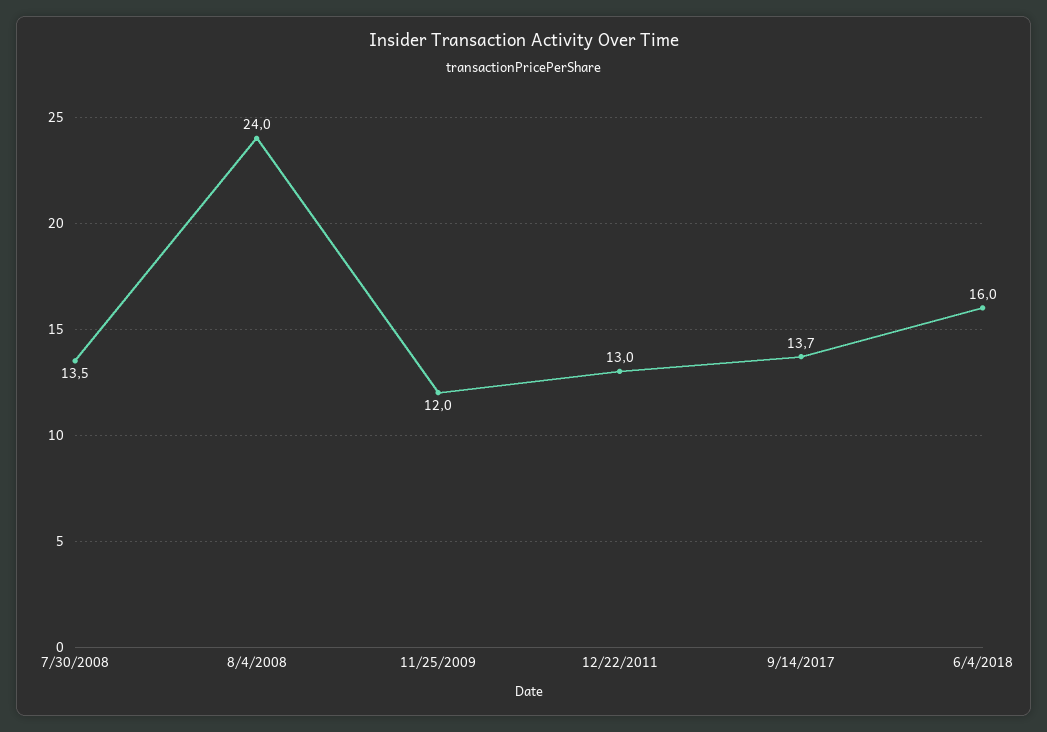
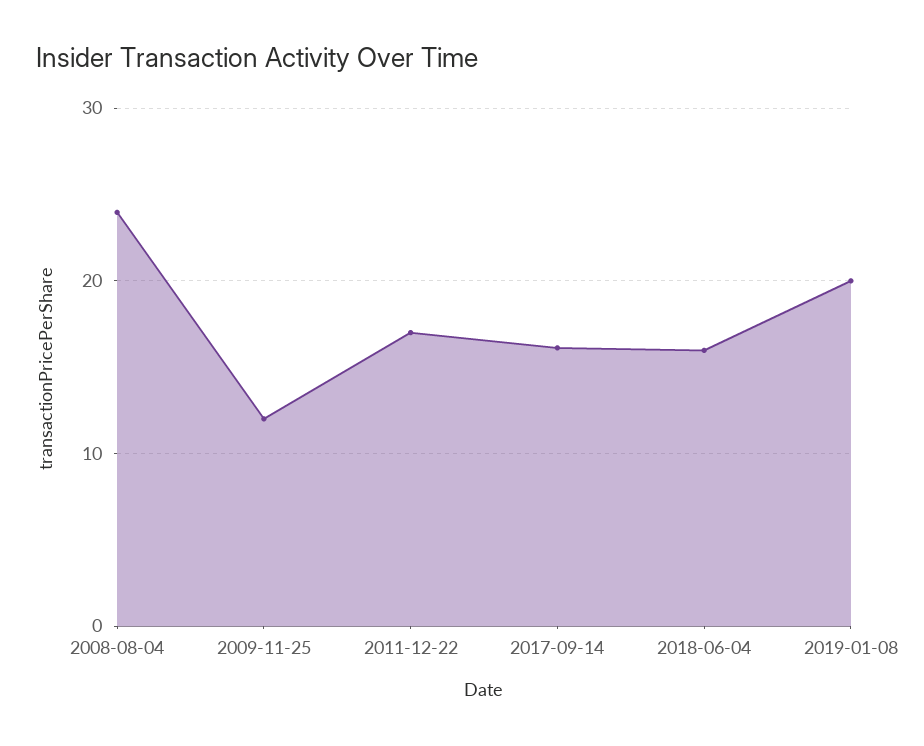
7/30/2008: 13.5 -> none
12/22/2011: 13 -> 17
9/14/2017: 13.7 -> 16
2019-01-08: none -> 20

